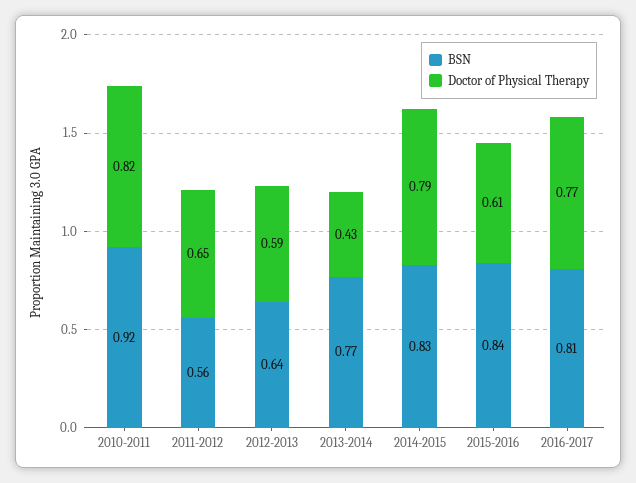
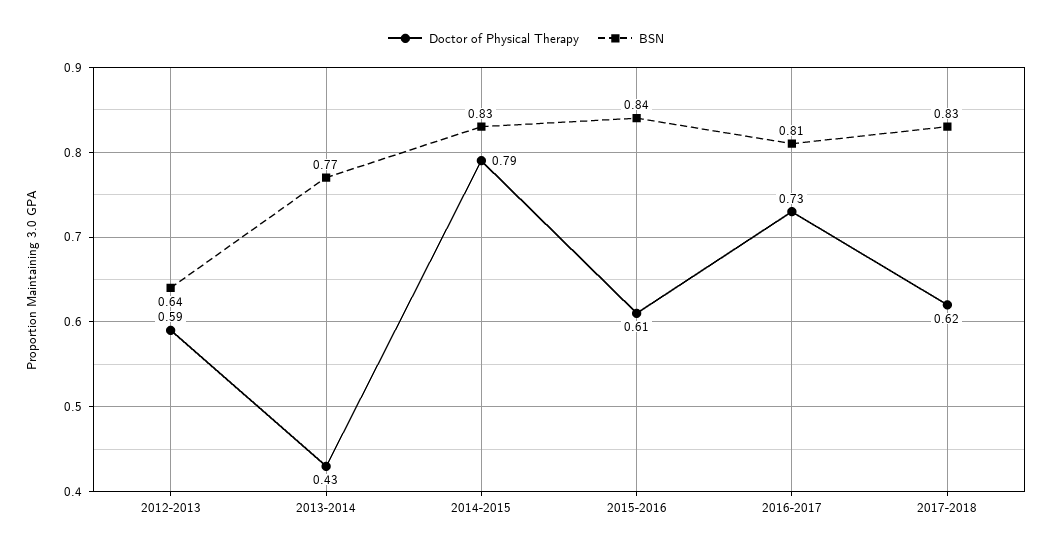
BSN, 2010-2011: 0.92 -> none
Doctor of Physical Therapy, 2010-2011: 0.82 -> none
BSN, 2011-2012: 0.56 -> none
Doctor of Physical Therapy, 2011-2012: 0.65 -> none
Doctor of Physical Therapy, 2016-2017: 0.77 -> 0.73
Doctor of Physical Therapy, 2017-2018: none -> 0.62
BSN, 2017-2018: none -> 0.83

